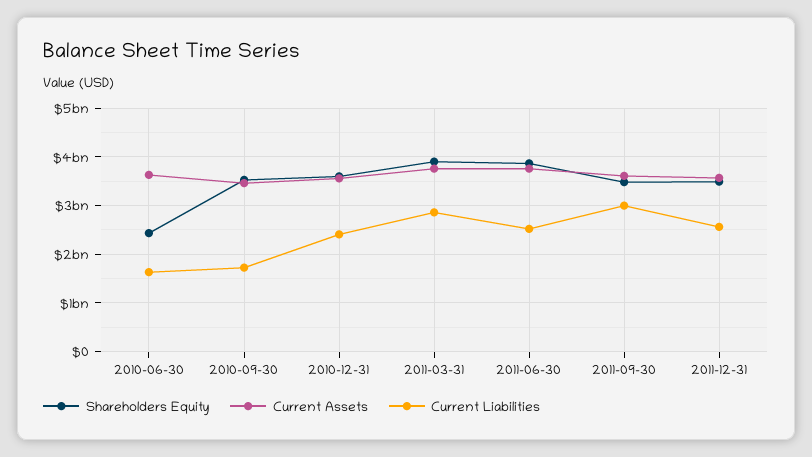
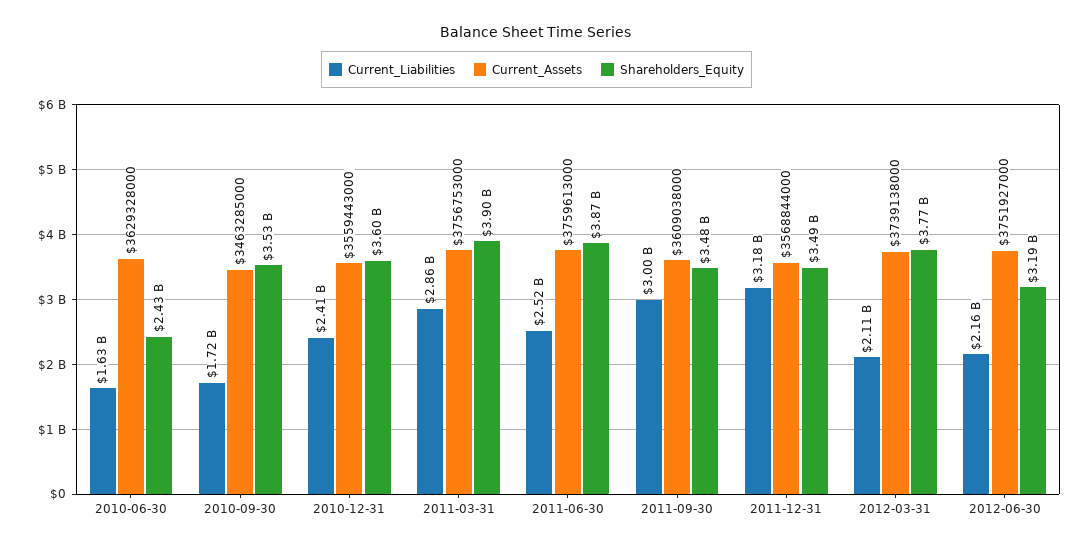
Current Liabilities, 2011-12-31: 2600000000 -> 3180000000
Current Liabilities, 2012-03-31: none -> 2110000000
Current Assets, 2012-03-31: none -> 3739138000
Shareholders Equity, 2012-03-31: none -> 3770000000
Current Liabilities, 2012-06-30: none -> 2160000000
Current Assets, 2012-06-30: none -> 3751927000
Shareholders Equity, 2012-06-30: none -> 3190000000

